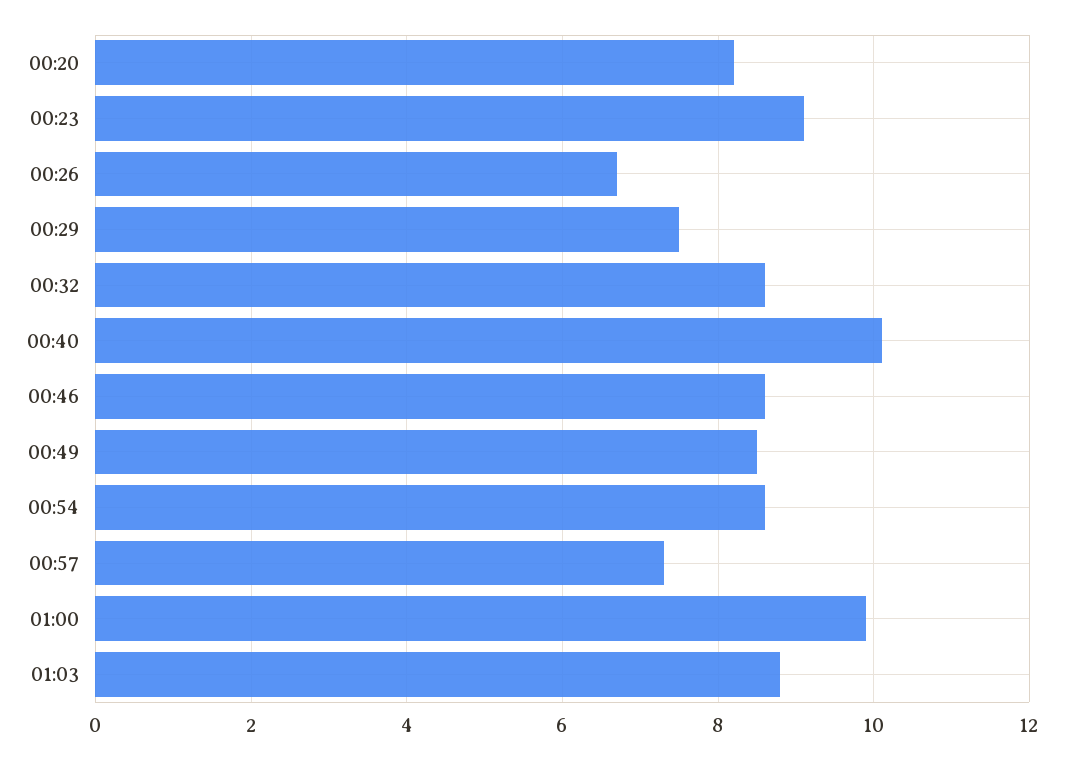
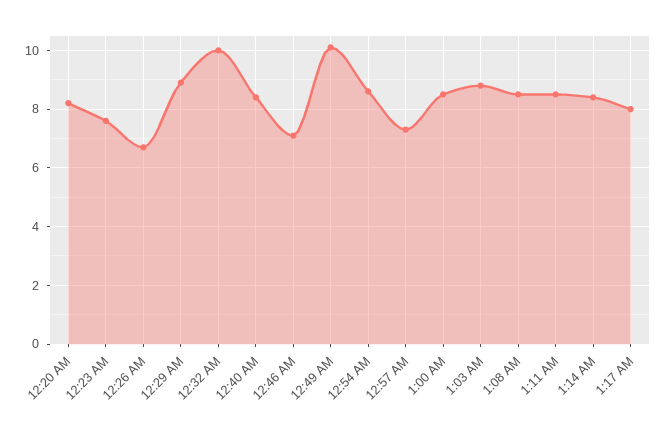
00:23: 9 -> 7.5
00:29: 7.5 -> 9
00:32: 8.5 -> 10
00:40: 10 -> 8.5
00:46: 8.5 -> 7
00:49: 8.5 -> 10
01:00: 10 -> 8.5
1:08 AM: none -> 8.5
1:11 AM: none -> 8.5
1:14 AM: none -> 8.5
1:17 AM: none -> 8

